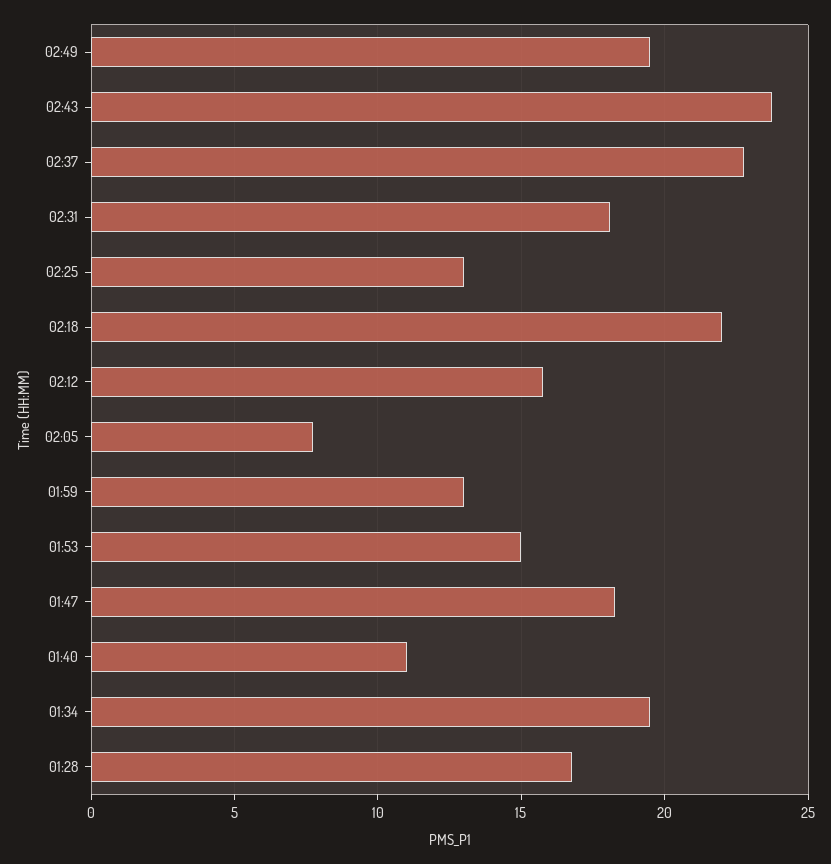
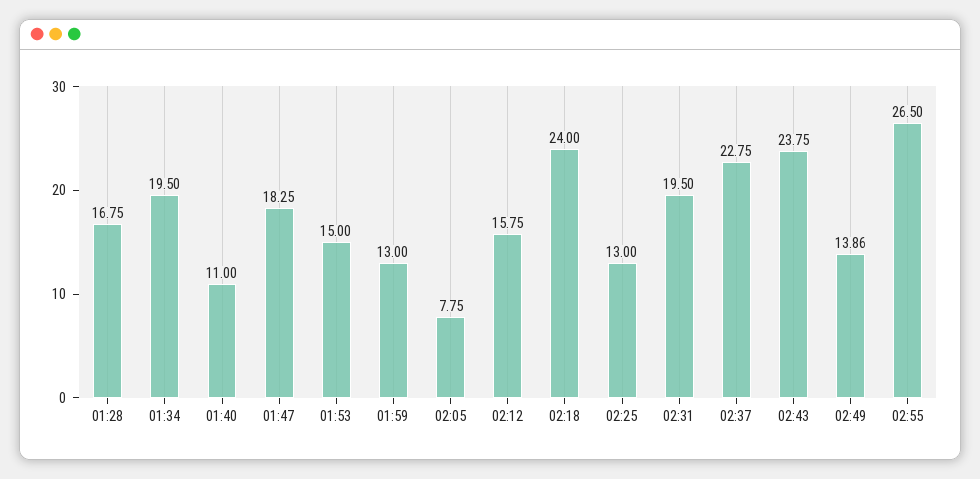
02:49: 19.5 -> 13.86
02:31: 18 -> 19.5
02:18: 22 -> 24
02:55: none -> 26.5

